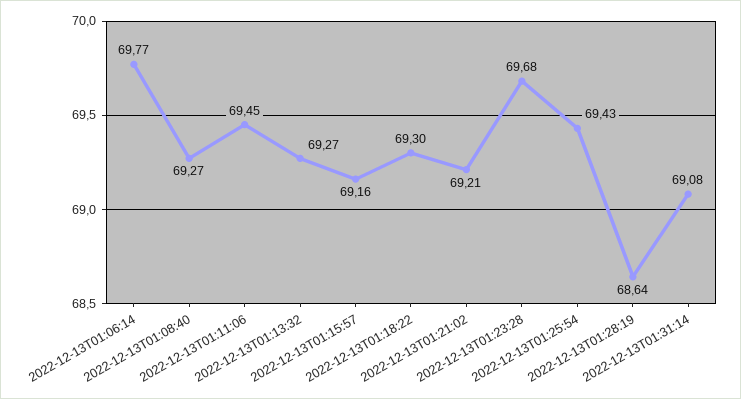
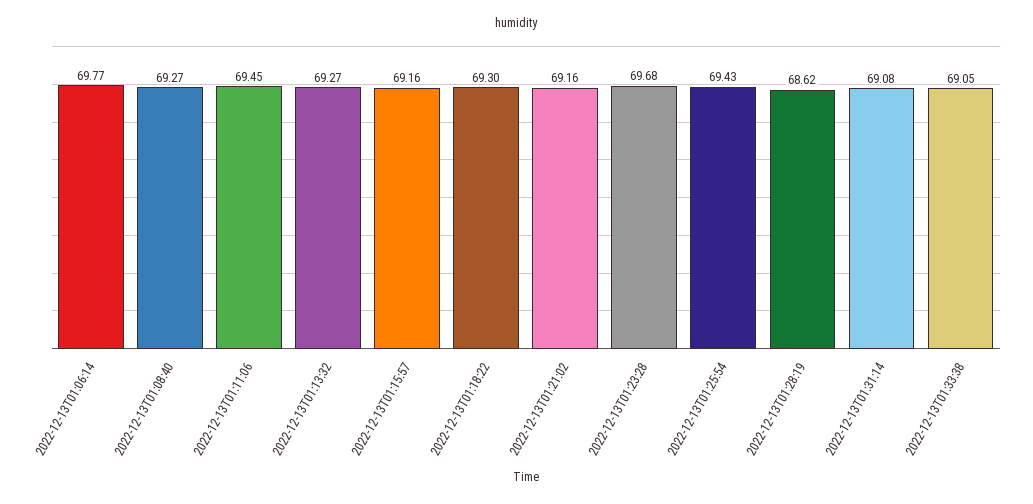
2022-12-13T01:21:02: 69.21 -> 69.16
2022-12-13T01:28:19: 68.64 -> 68.62
2022-12-13T01:33:38: none -> 69.05

